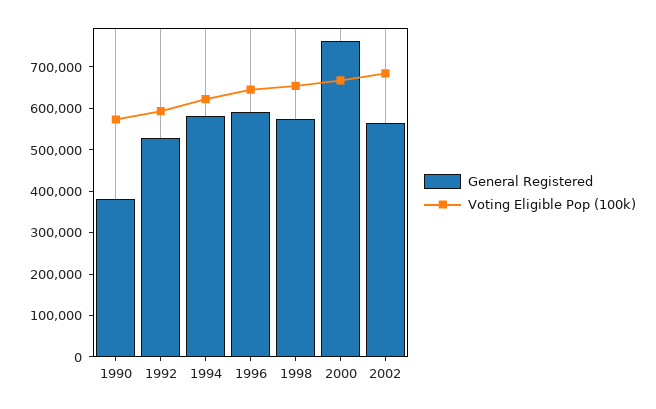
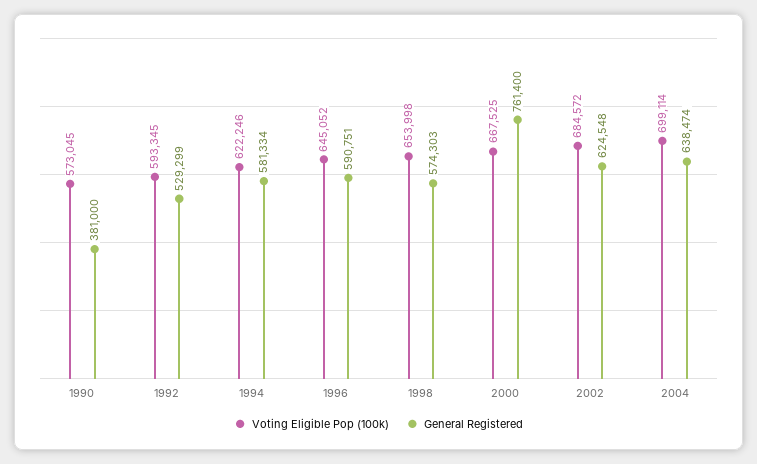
General Registered, 2002: 560000 -> 624548
Voting Eligible Pop (100k), 2004: none -> 699114
General Registered, 2004: none -> 638474

